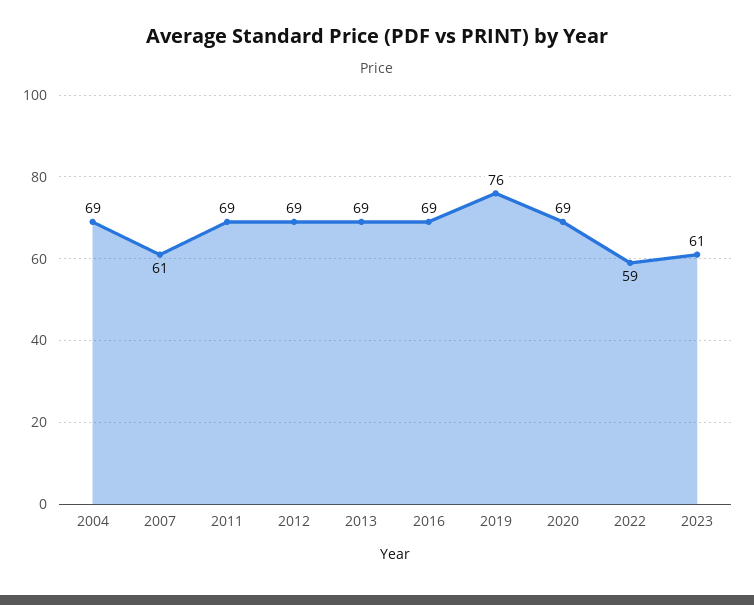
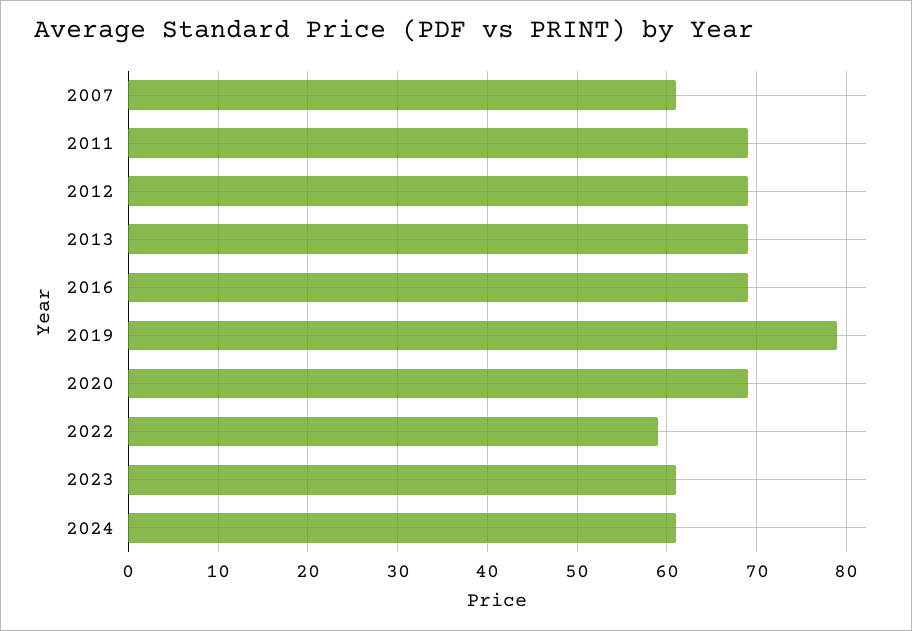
2004: 69 -> none
2019: 76 -> 79
2024: none -> 61

